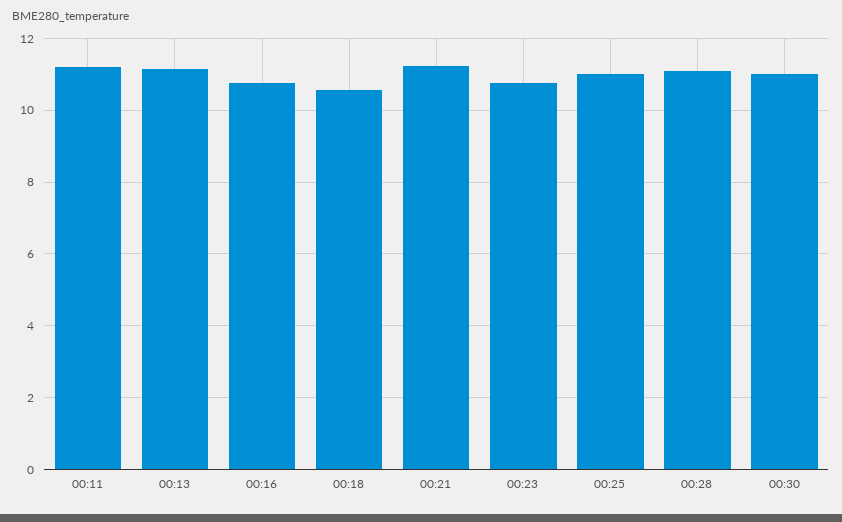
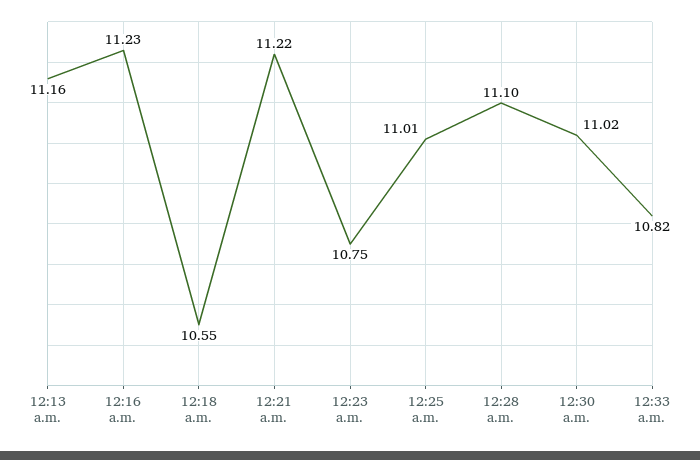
00:11: 11.2 -> none
00:16: 10.8 -> 11.23
12:33 a.m.: none -> 10.82

